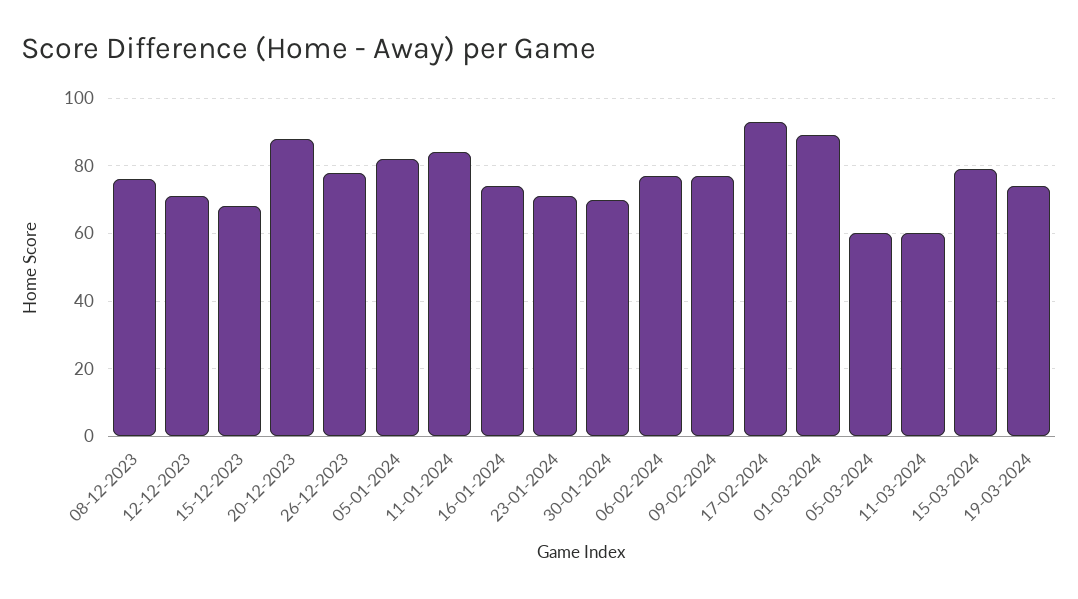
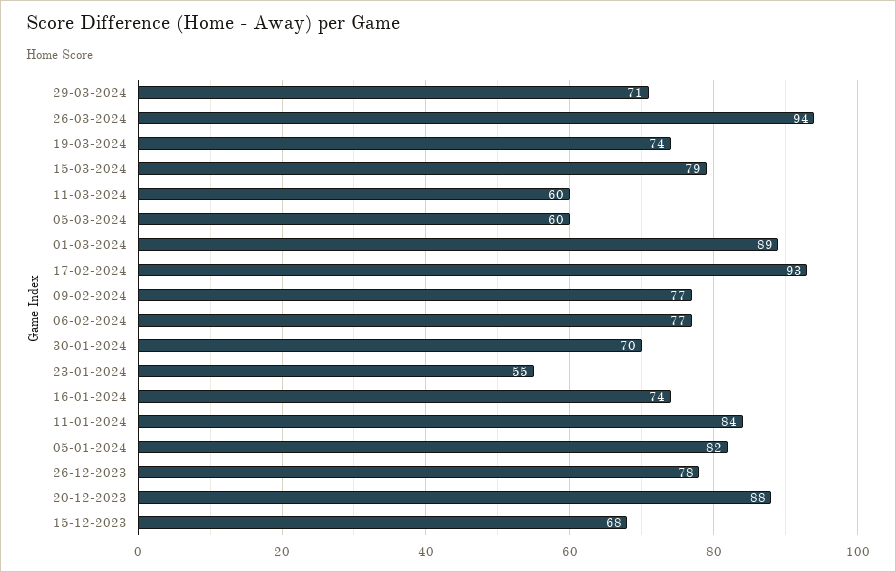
08-12-2023: 75 -> none
12-12-2023: 70 -> none
23-01-2024: 70 -> 55
29-03-2024: none -> 71
26-03-2024: none -> 94

